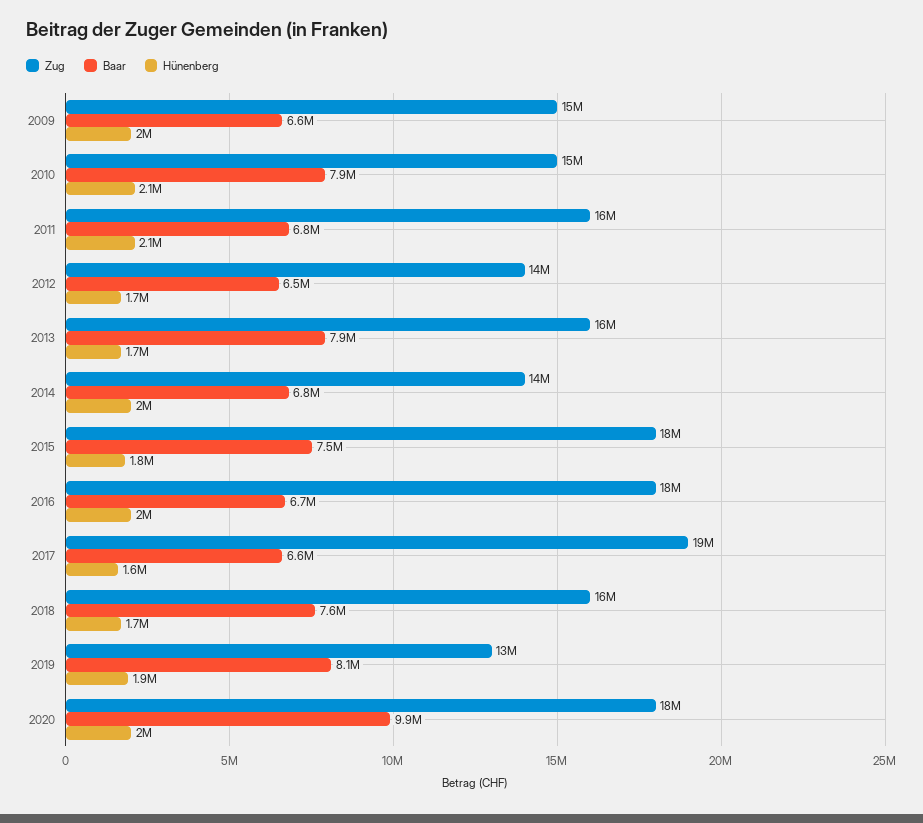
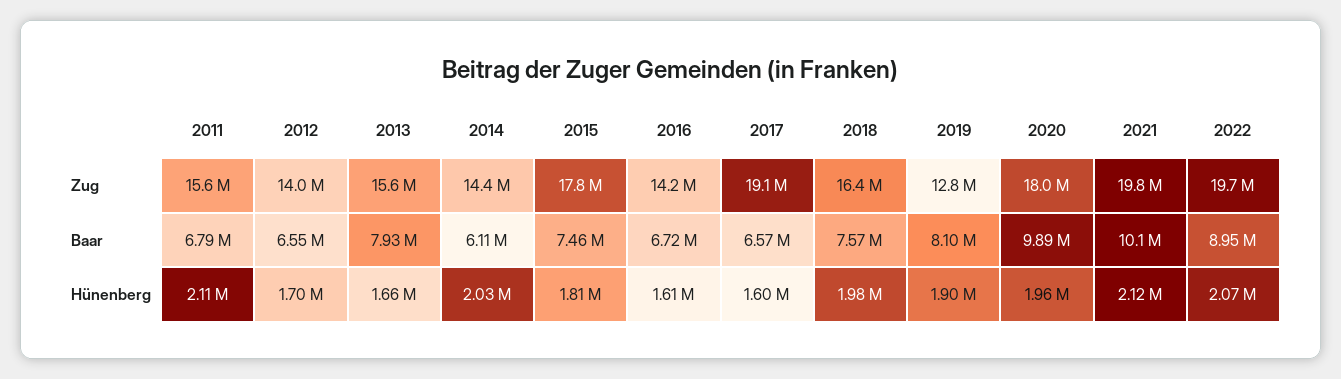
Zug, 2009: 15000000 -> none
Baar, 2009: 6600000 -> none
Hünenberg, 2009: 2000000 -> none
Zug, 2010: 15000000 -> none
Baar, 2010: 7900000 -> none
Hünenberg, 2010: 2100000 -> none
Baar, 2014: 6800000 -> 6110000
Zug, 2016: 18000000 -> 14200000
Hünenberg, 2016: 2000000 -> 1610000
Hünenberg, 2018: 1700000 -> 1980000
Zug, 2021: none -> 19800000
Zug, 2022: none -> 19700000
Baar, 2021: none -> 10100000
Baar, 2022: none -> 8950000
Hünenberg, 2021: none -> 2120000
Hünenberg, 2022: none -> 2070000

